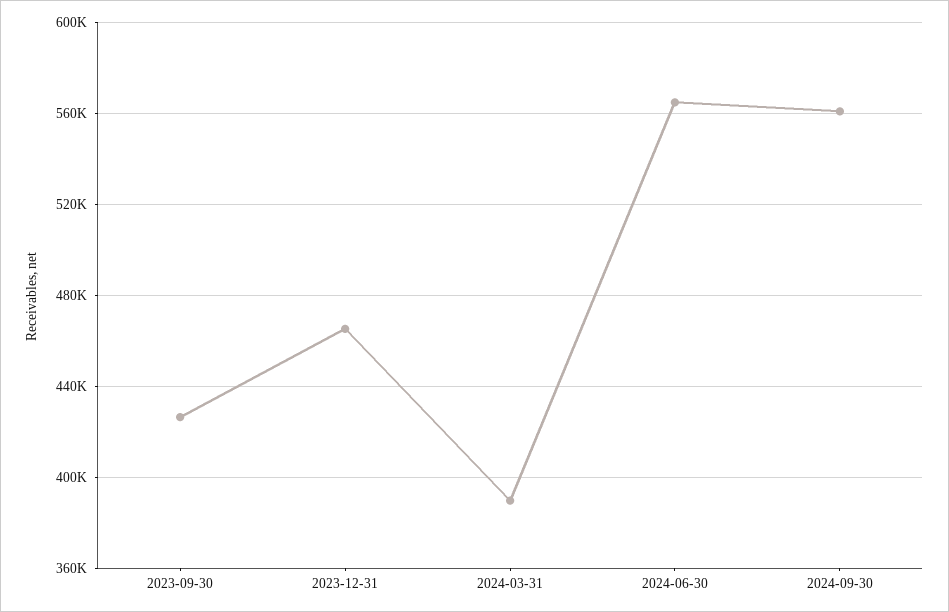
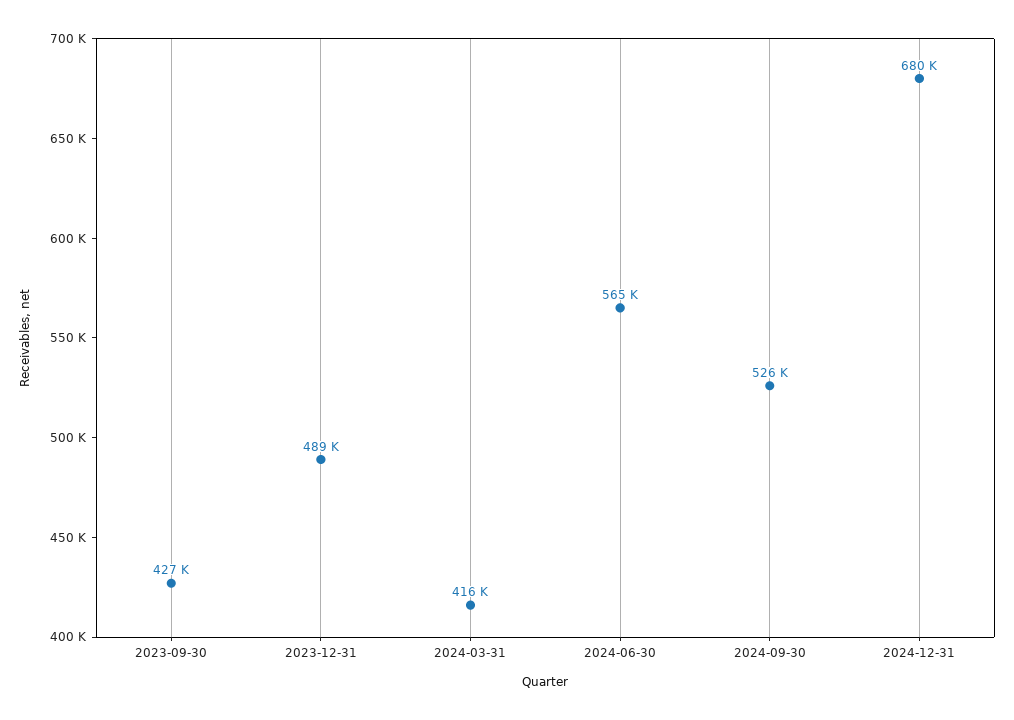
2023-12-31: 465000 -> 489000
2024-03-31: 390000 -> 416000
2024-09-30: 560000 -> 526000
2024-12-31: none -> 680000

